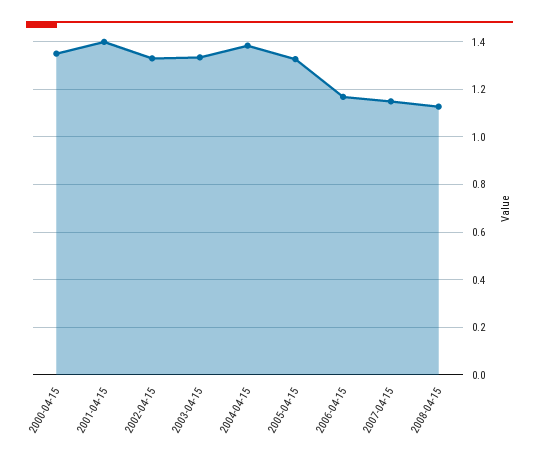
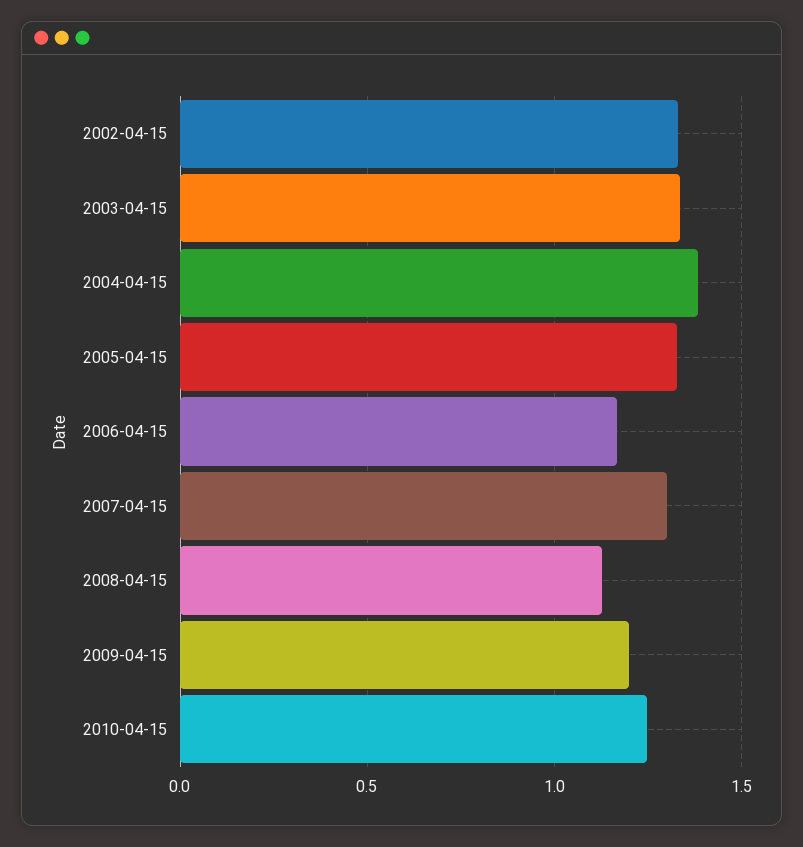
2000-04-15: 1.35 -> none
2001-04-15: 1.4 -> none
2007-04-15: 1.15 -> 1.3
2009-04-15: none -> 1.2
2010-04-15: none -> 1.25

